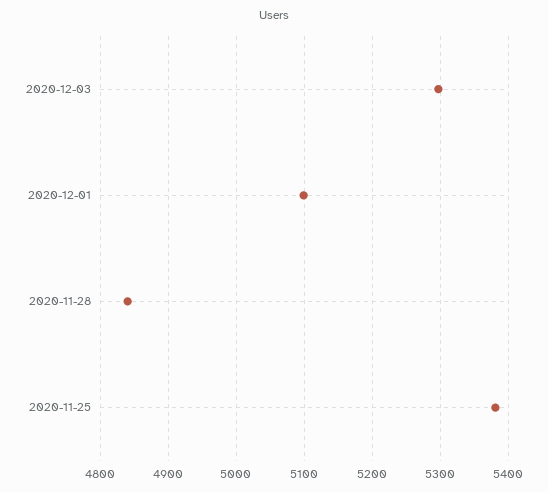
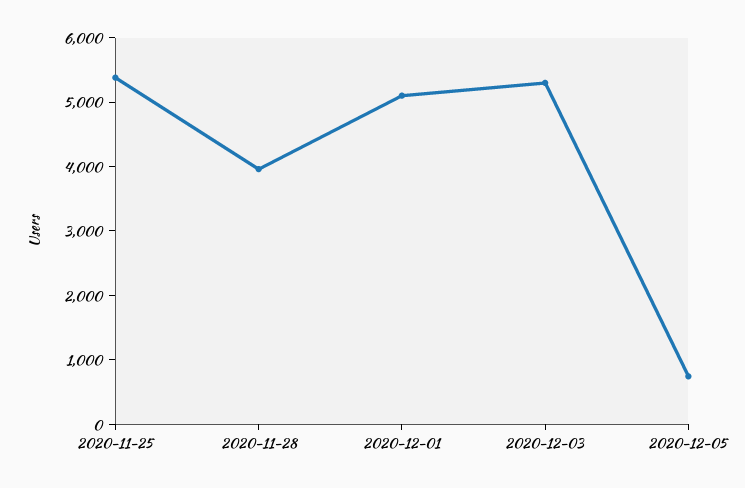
2020-11-28: 4840 -> 4000
2020-12-05: none -> 800

